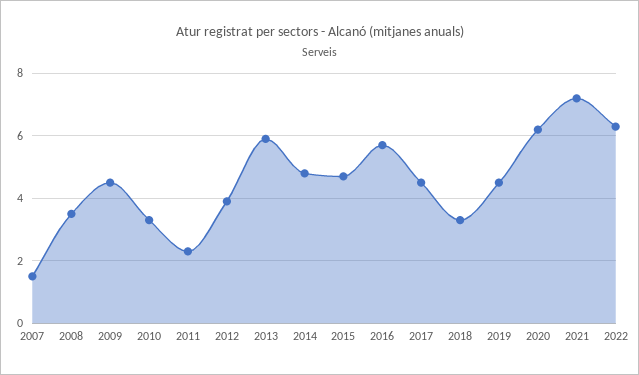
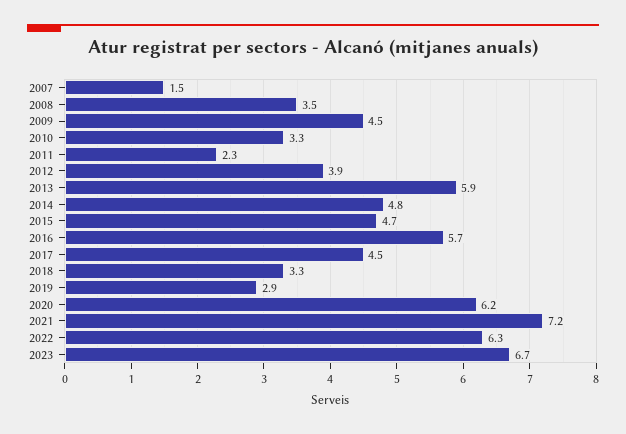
2019: 4.5 -> 2.9
2023: none -> 6.7

